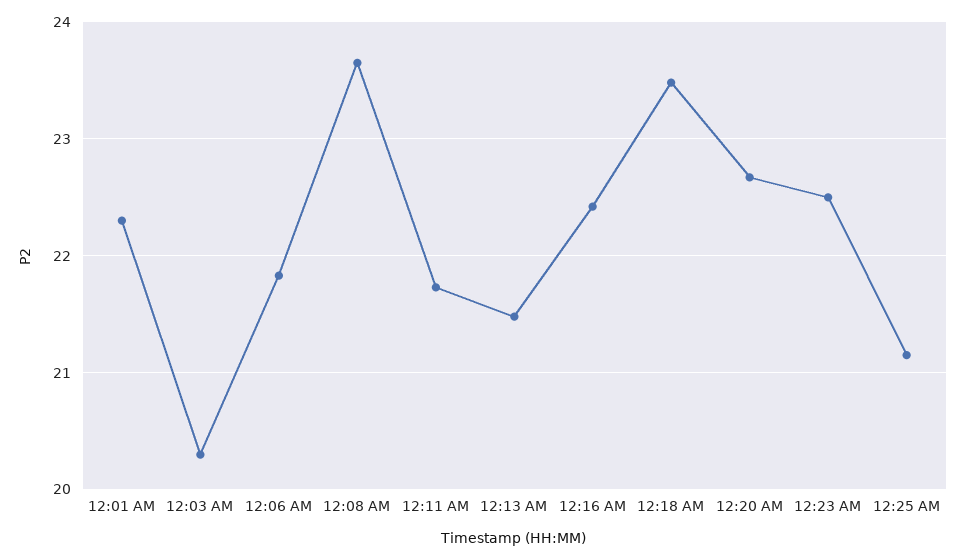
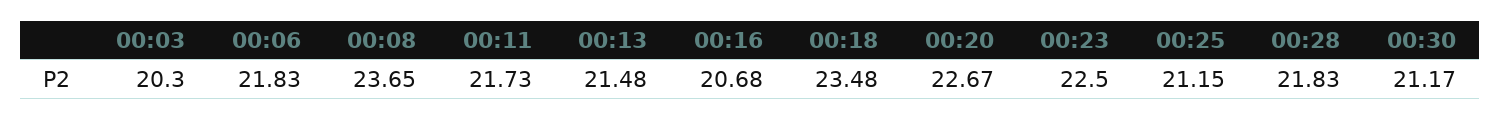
12:01 AM: 22.3 -> none
12:16 AM: 22.4 -> 20.68
00:28: none -> 21.83
00:30: none -> 21.17

